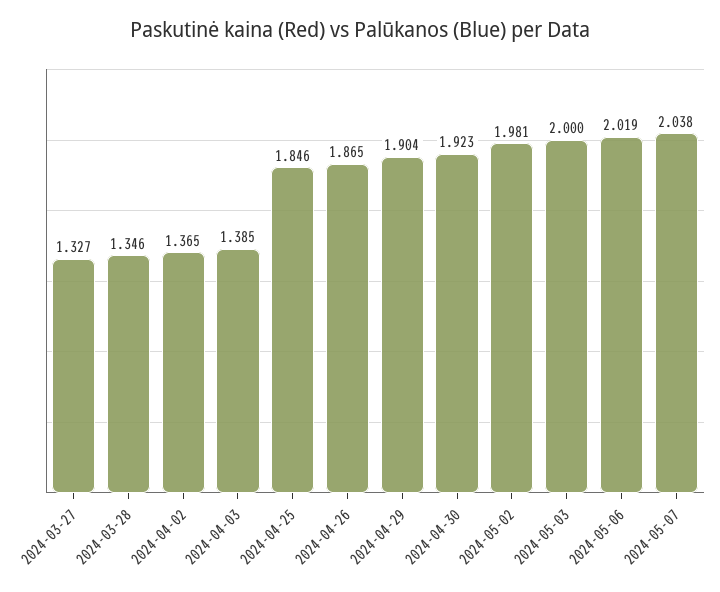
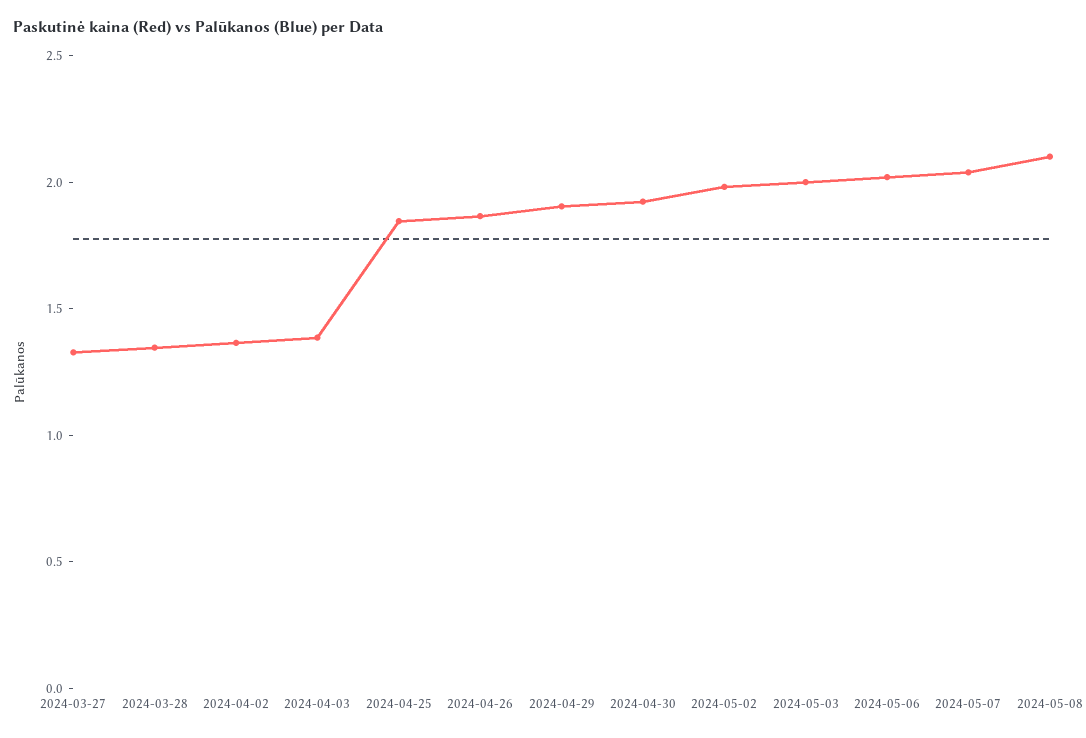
2024-05-08: none -> 2.1

